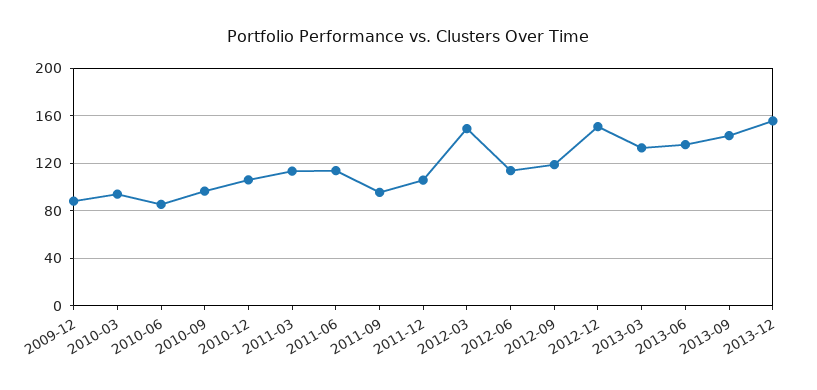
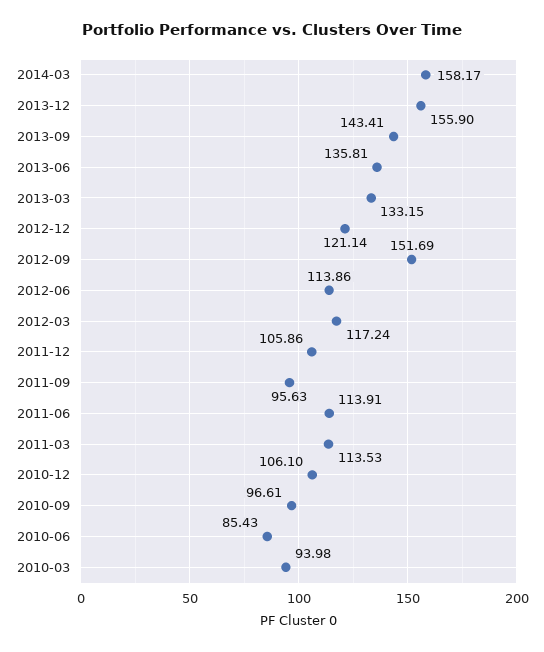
2009-12: 90 -> none
2012-03: 150 -> 117.24
2012-09: 120 -> 151.69
2012-12: 150 -> 121.14
2014-03: none -> 158.17

